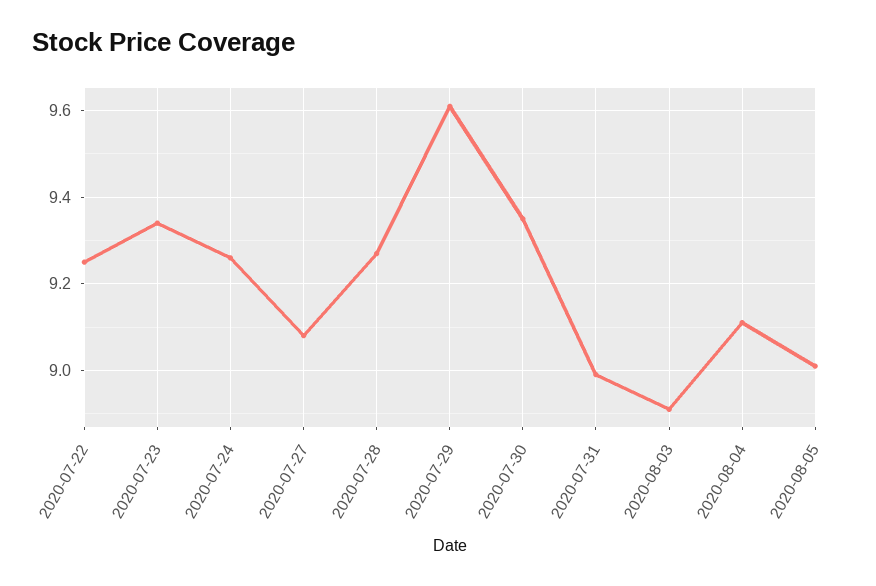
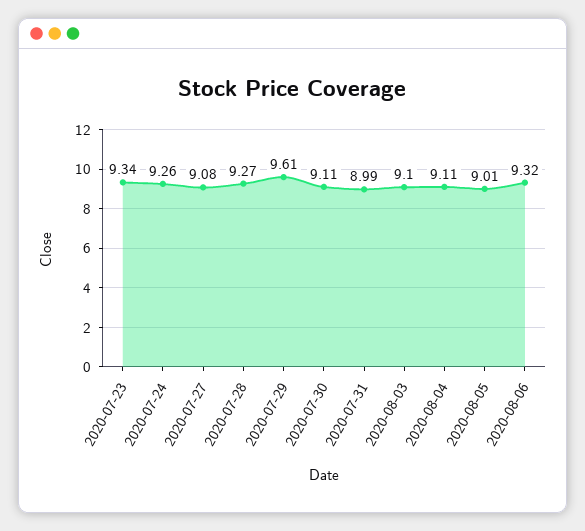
2020-07-22: 9.25 -> none
2020-07-30: 9.35 -> 9.11
2020-08-03: 8.9 -> 9.1
2020-08-06: none -> 9.32

